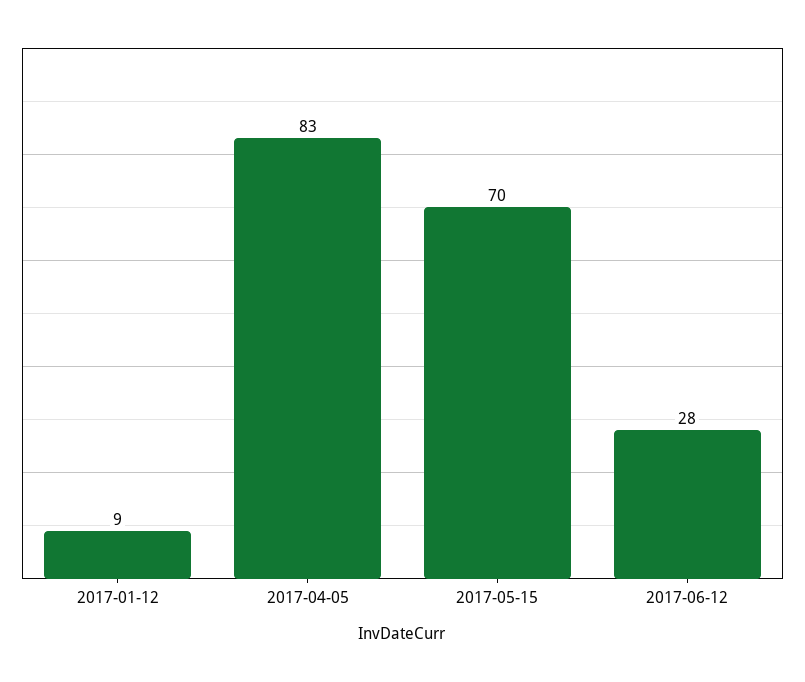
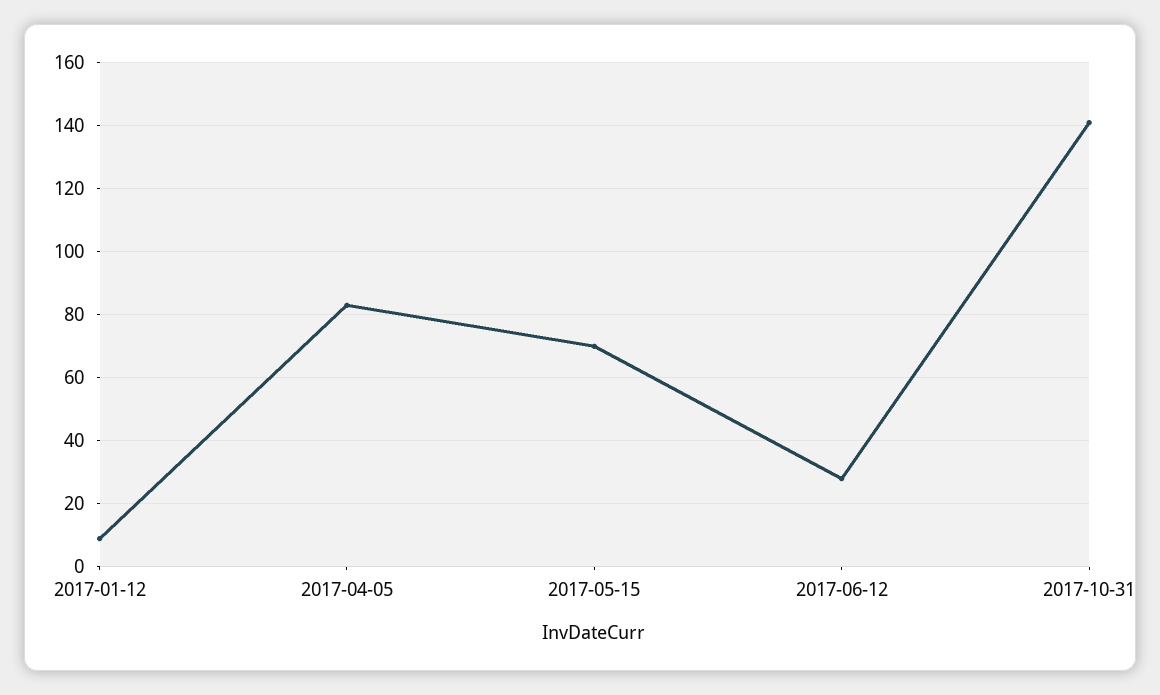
2017-10-31: none -> 140

